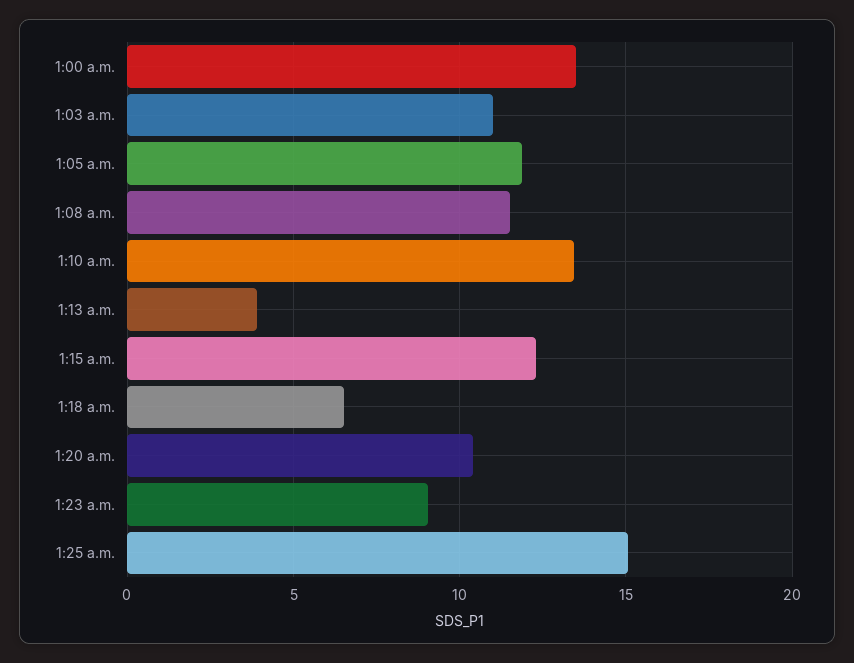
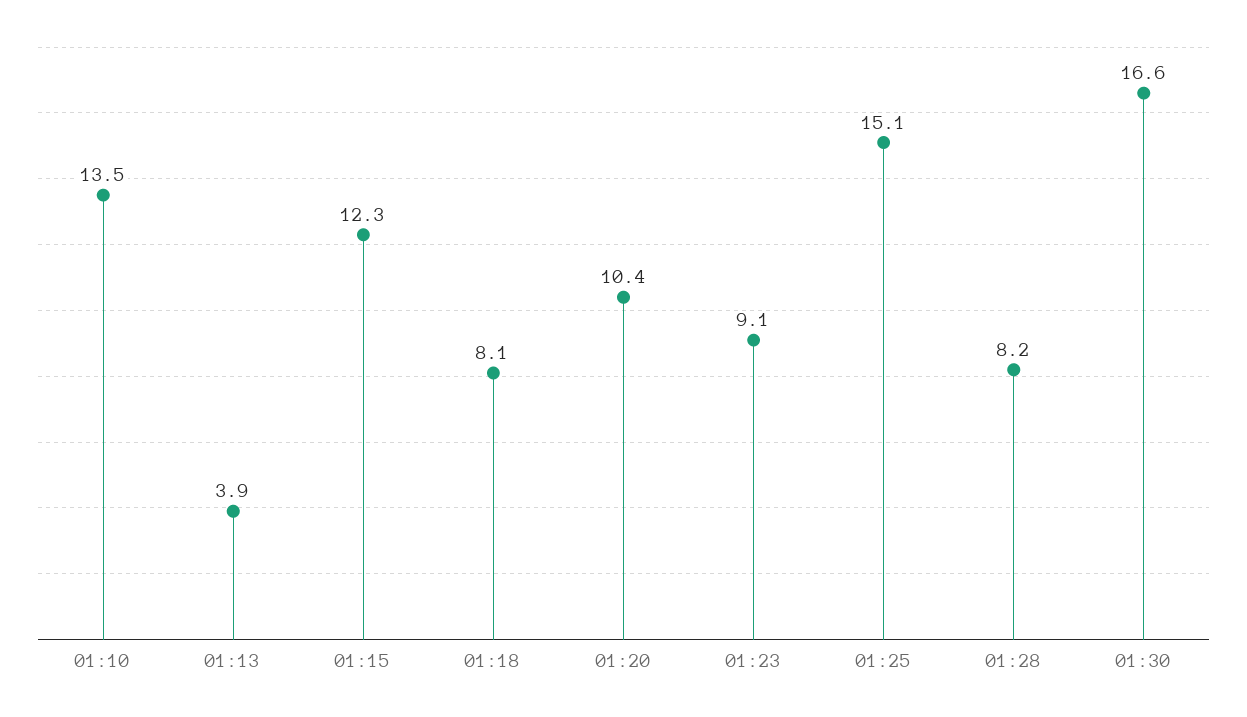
1:00 a.m.: 13.5 -> none
1:03 a.m.: 11 -> none
1:05 a.m.: 12 -> none
1:08 a.m.: 11.5 -> none
1:18 a.m.: 6.5 -> 8.1
01:28: none -> 8.2
01:30: none -> 16.6

